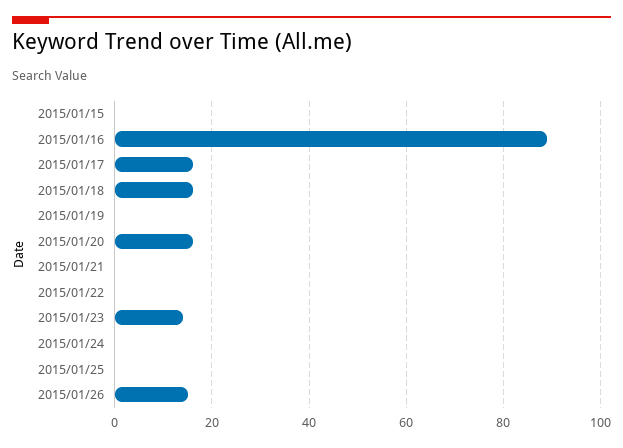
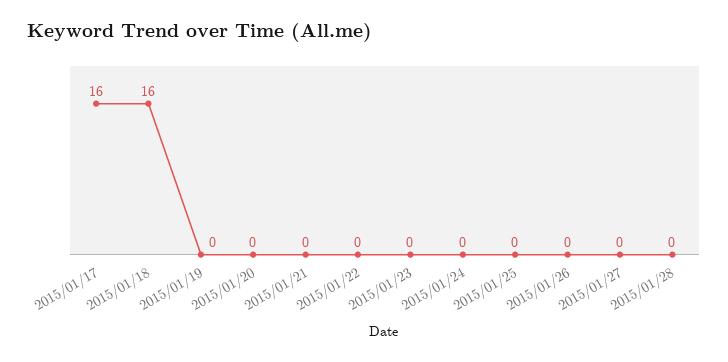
2015/01/15: 0 -> none
2015/01/16: 90 -> none
2015/01/20: 15 -> 0
2015/01/23: 15 -> 0
2015/01/26: 15 -> 0
2015/01/27: none -> 0
2015/01/28: none -> 0

